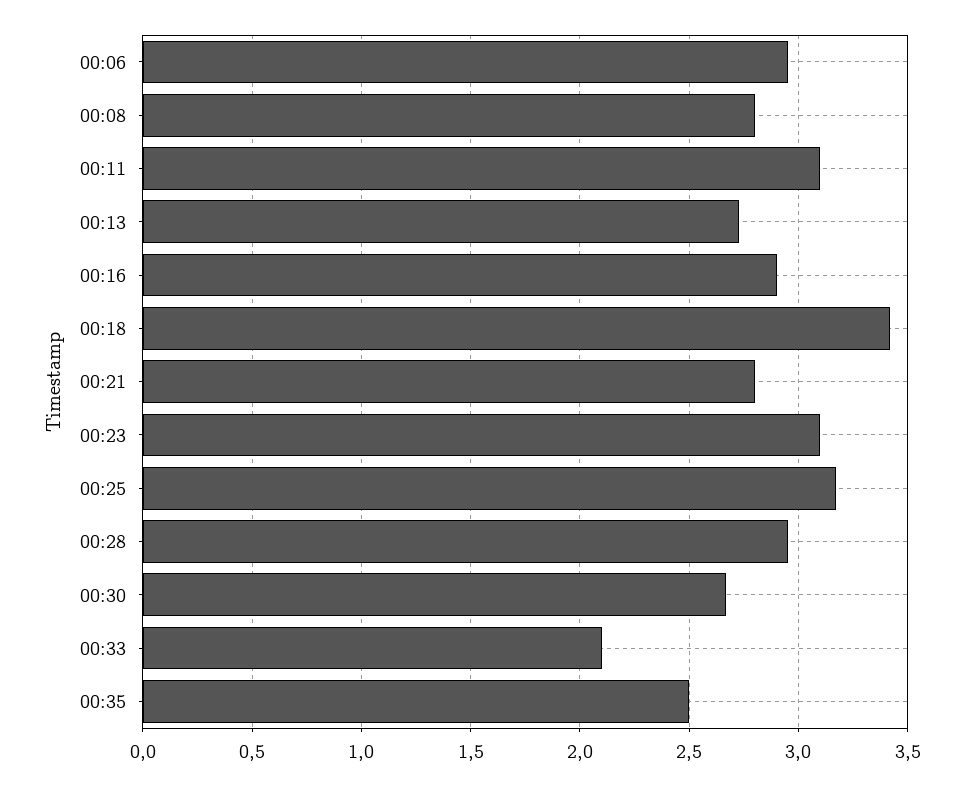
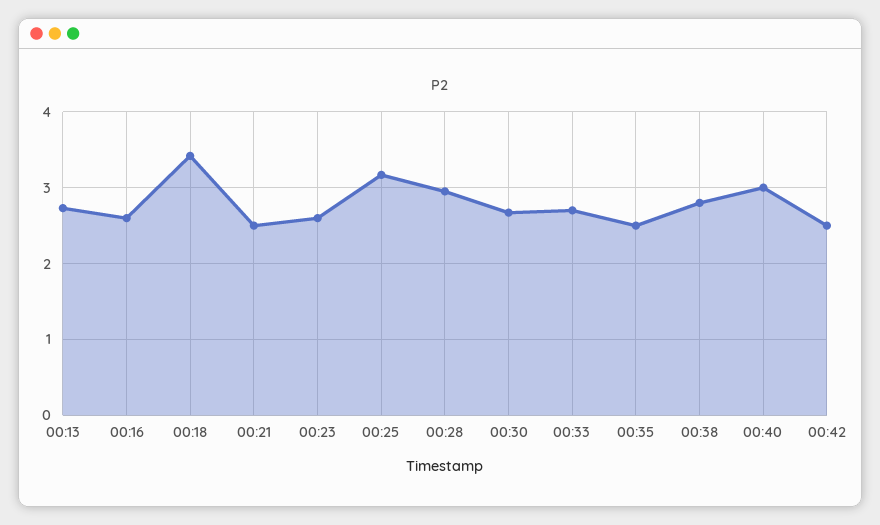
00:06: 2.95 -> none
00:08: 2.8 -> none
00:11: 3.1 -> none
00:16: 2.9 -> 2.6
00:21: 2.8 -> 2.5
00:23: 3.1 -> 2.6
00:33: 2.1 -> 2.7
00:38: none -> 2.8
00:40: none -> 3
00:42: none -> 2.5

